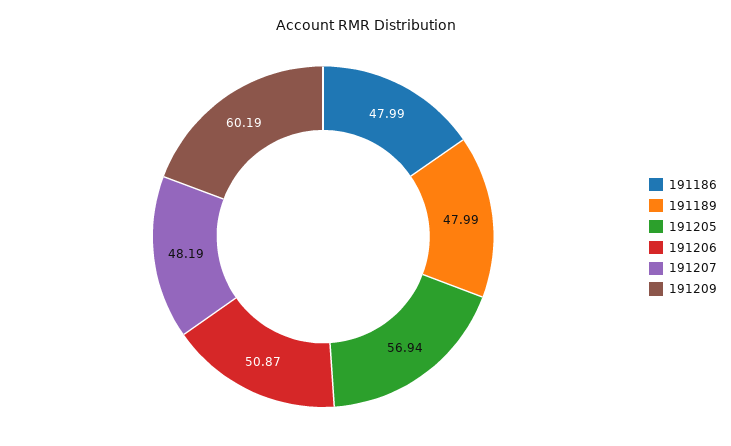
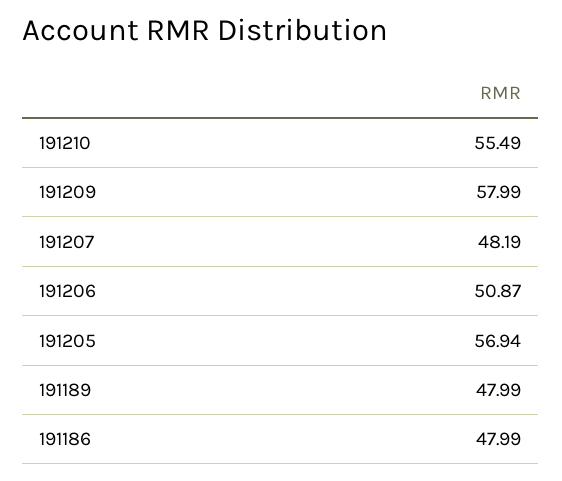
191209: 60.19 -> 57.99
191210: none -> 55.49

